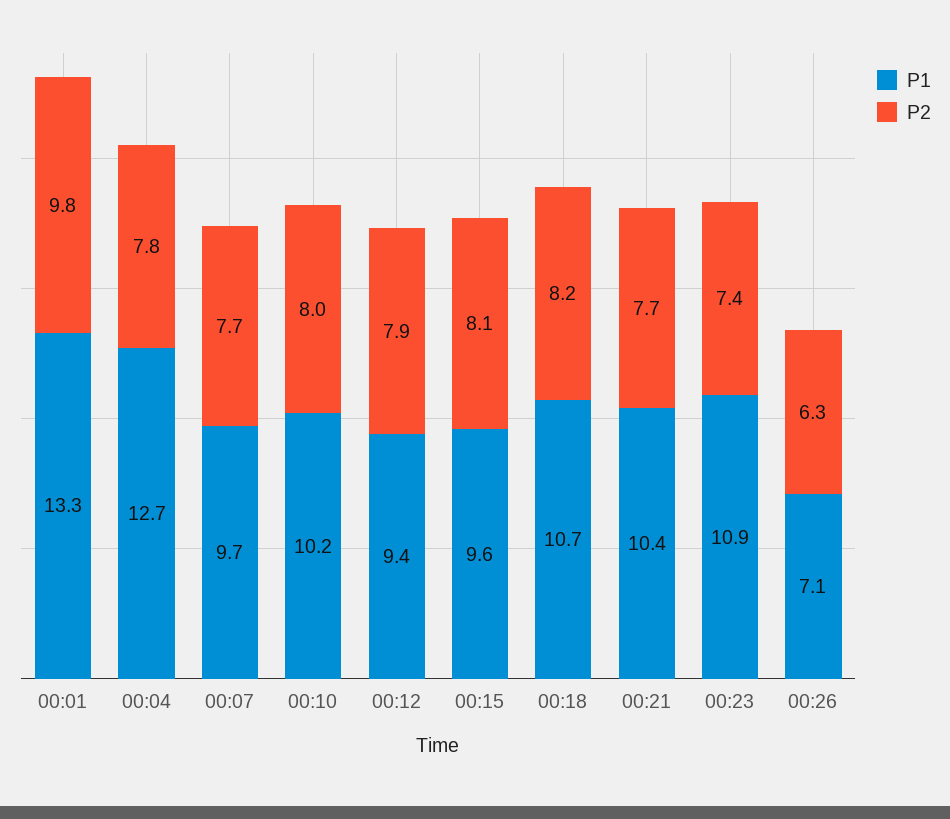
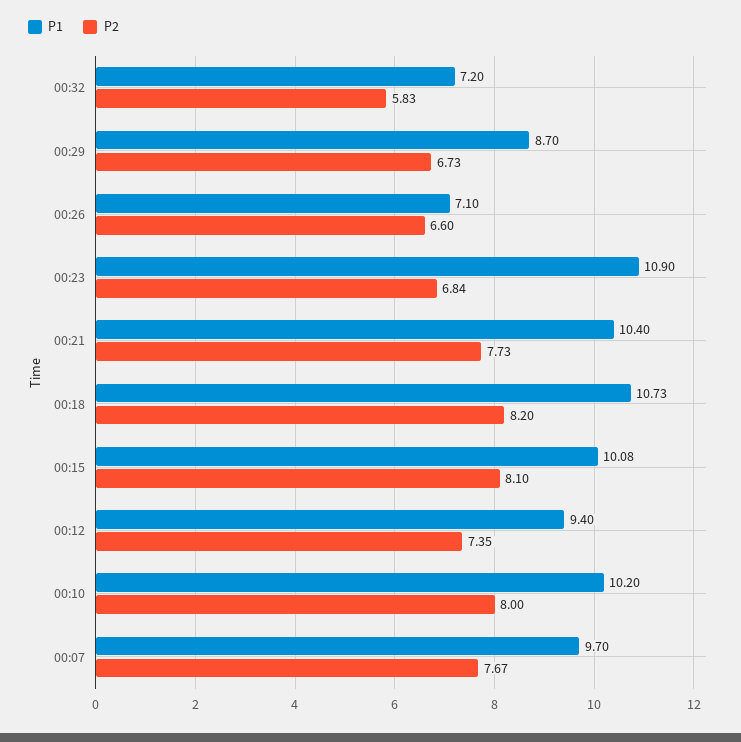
P1, 00:01: 13.3 -> none
P2, 00:01: 9.8 -> none
P1, 00:04: 12.7 -> none
P2, 00:04: 7.8 -> none
P2, 00:12: 7.9 -> 7.35
P1, 00:15: 9.6 -> 10.08
P2, 00:23: 7.4 -> 6.84
P2, 00:26: 6.3 -> 6.6
P1, 00:32: none -> 7.2
P2, 00:32: none -> 5.83
P1, 00:29: none -> 8.7
P2, 00:29: none -> 6.73

